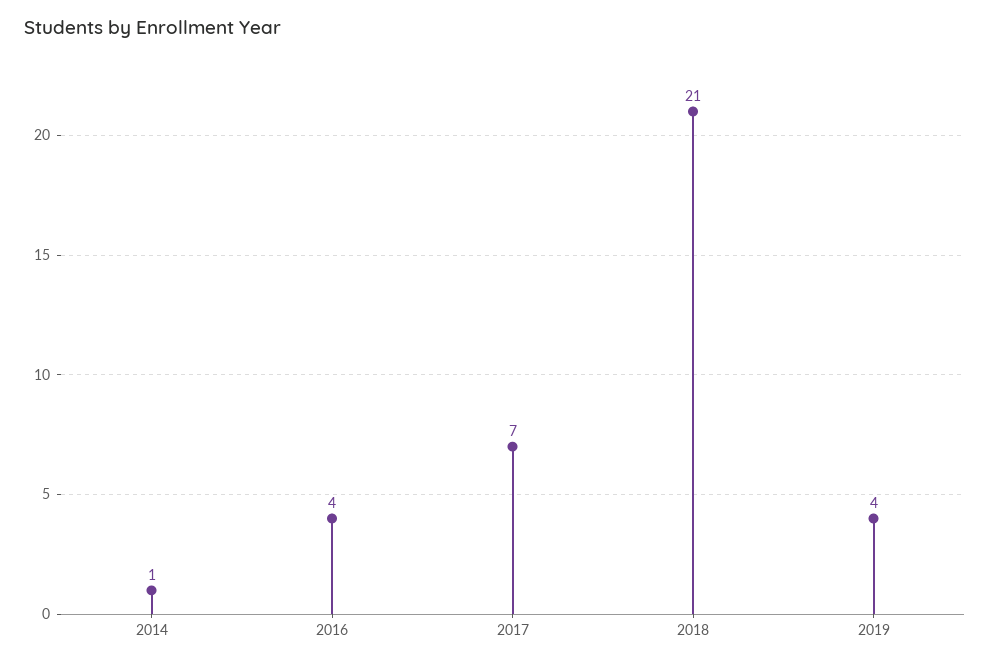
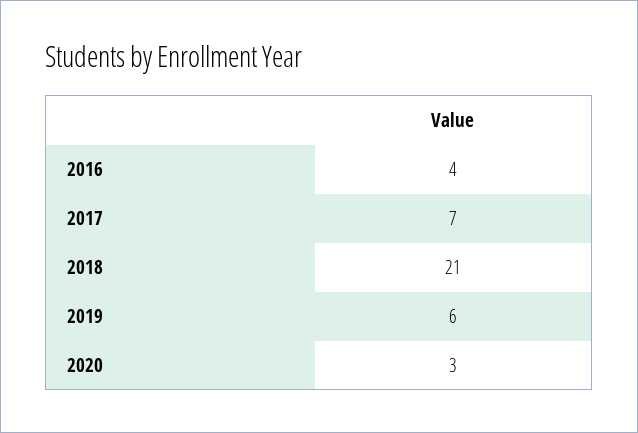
2014: 1 -> none
2019: 4 -> 6
2020: none -> 3

